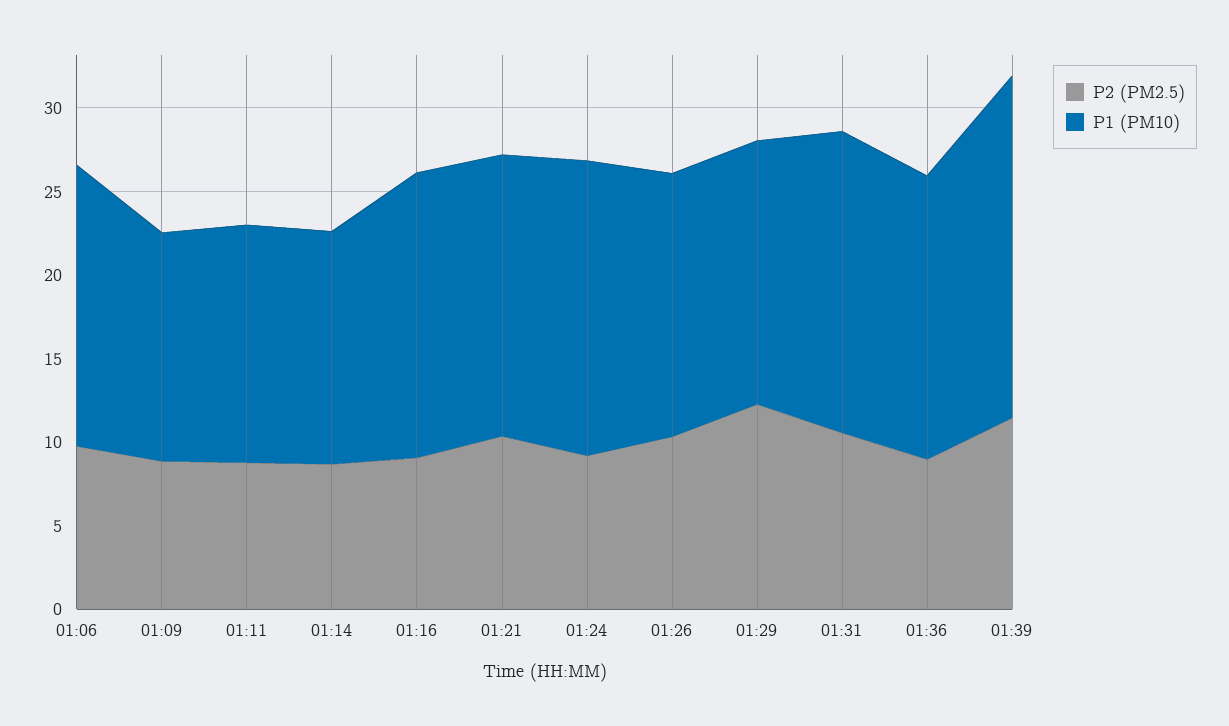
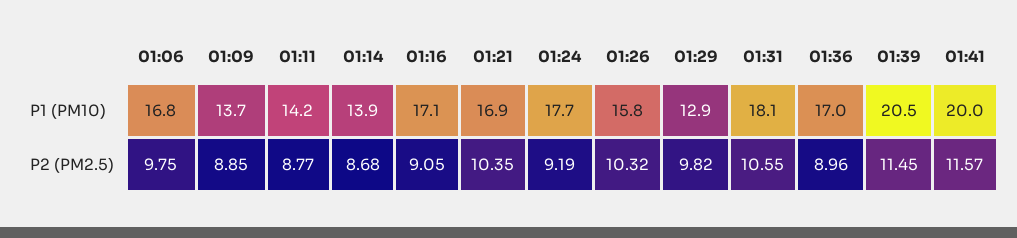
P2 (PM2.5), 01:29: 12 -> 9.82
P1 (PM10), 01:29: 16 -> 12.9
P1 (PM10), 01:41: none -> 20
P2 (PM2.5), 01:41: none -> 11.57

